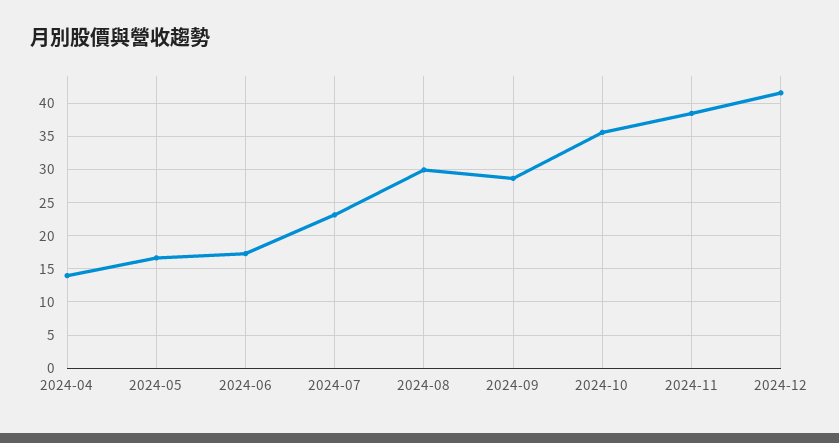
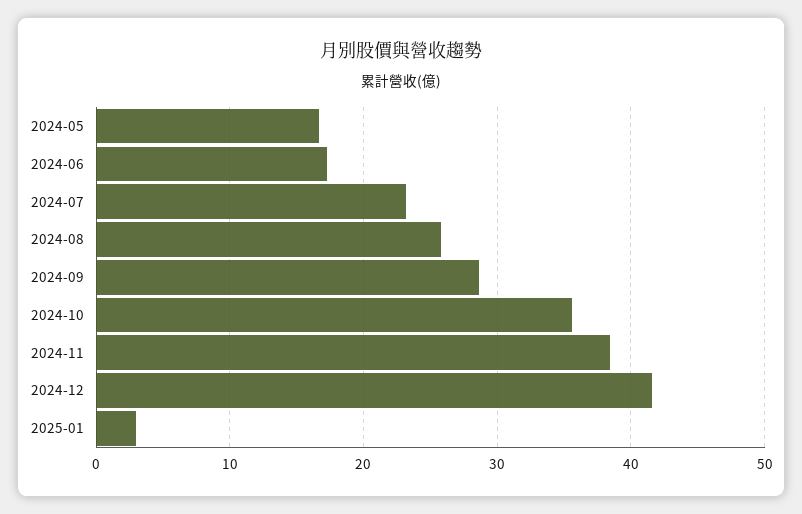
2024-04: 14 -> none
2024-08: 30 -> 26
2025-01: none -> 3

